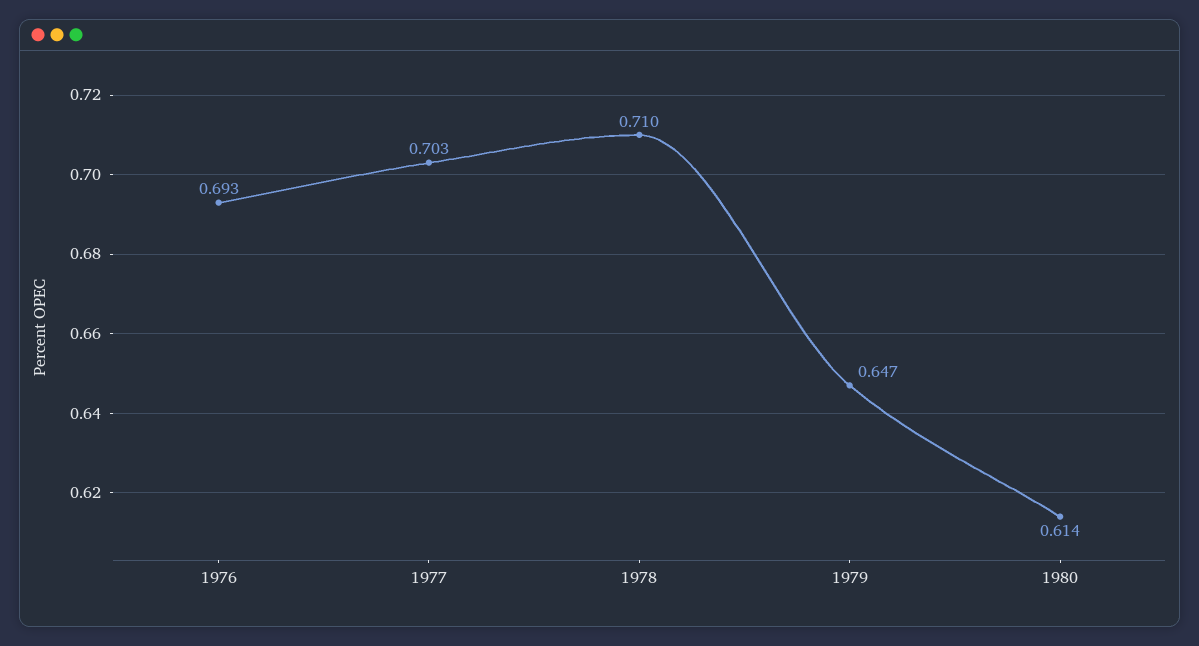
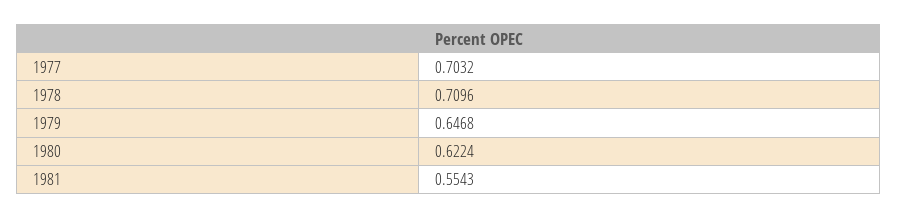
1976: 0.693 -> none
1980: 0.614 -> 0.6224
1981: none -> 0.5543

